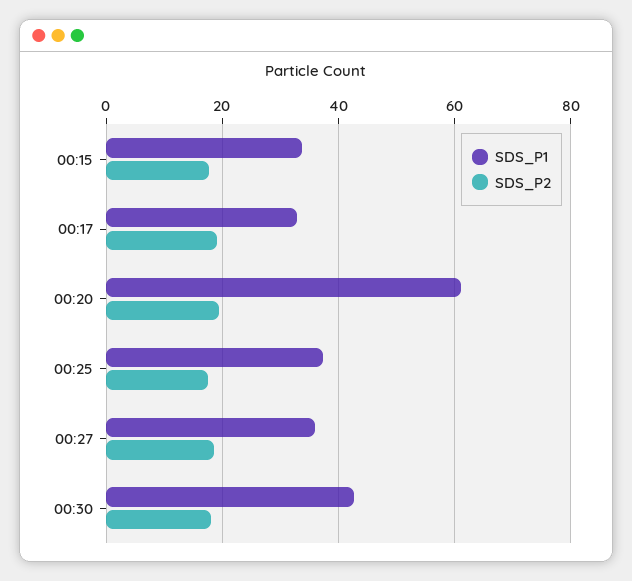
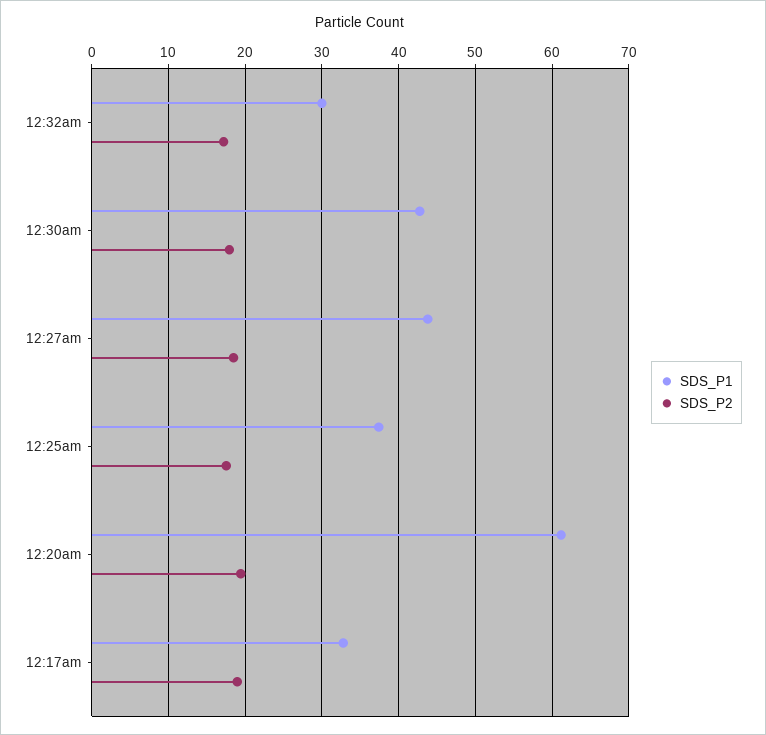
SDS_P1, 00:15: 34 -> none
SDS_P2, 00:15: 18 -> none
SDS_P1, 00:27: 36 -> 44
SDS_P1, 12:32am: none -> 30
SDS_P2, 12:32am: none -> 17

